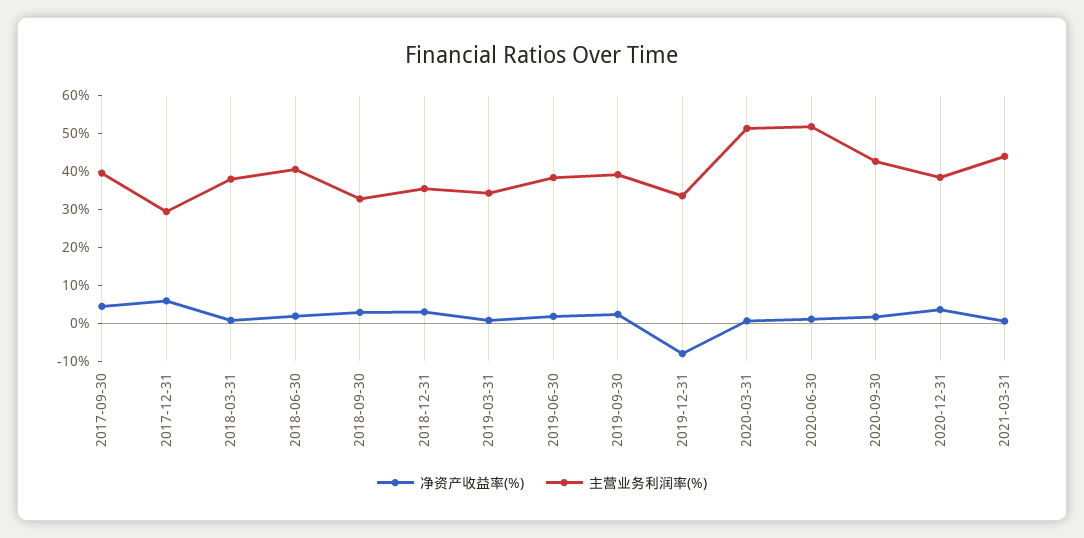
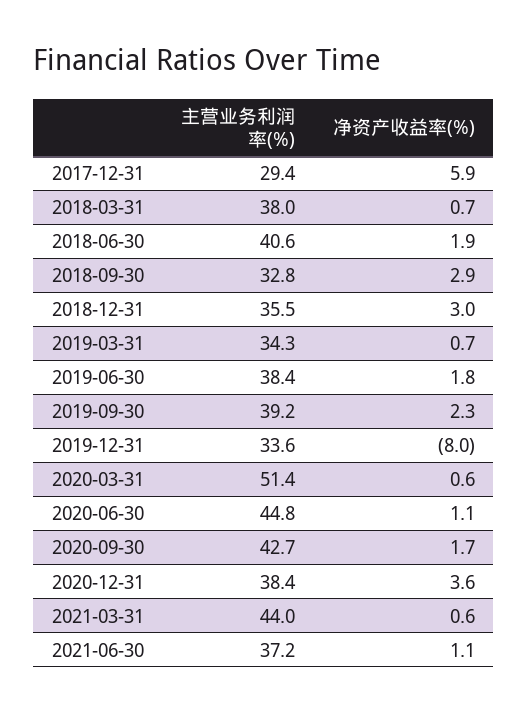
净资产收益率(%), 2017-09-30: 5 -> none
主营业务利润率(%), 2017-09-30: 40 -> none
主营业务利润率(%), 2020-06-30: 52.5 -> 44.8
主营业务利润率(%), 2021-06-30: none -> 37.2
净资产收益率(%), 2021-06-30: none -> 1.1

